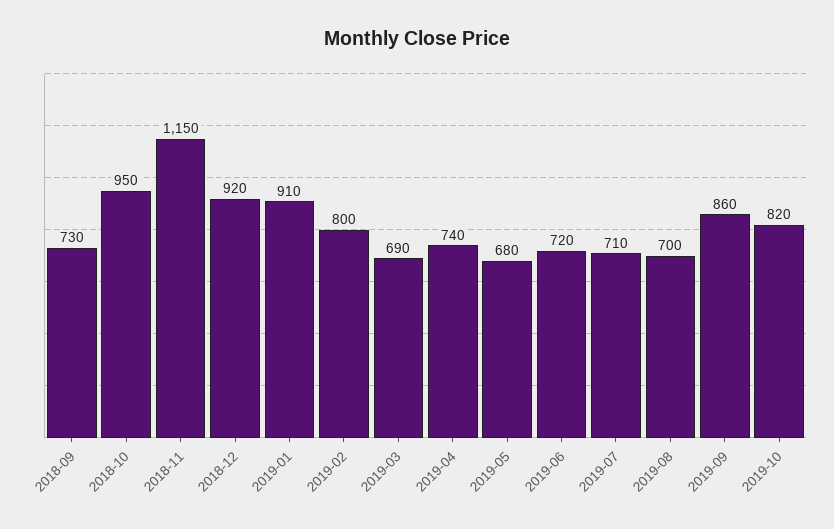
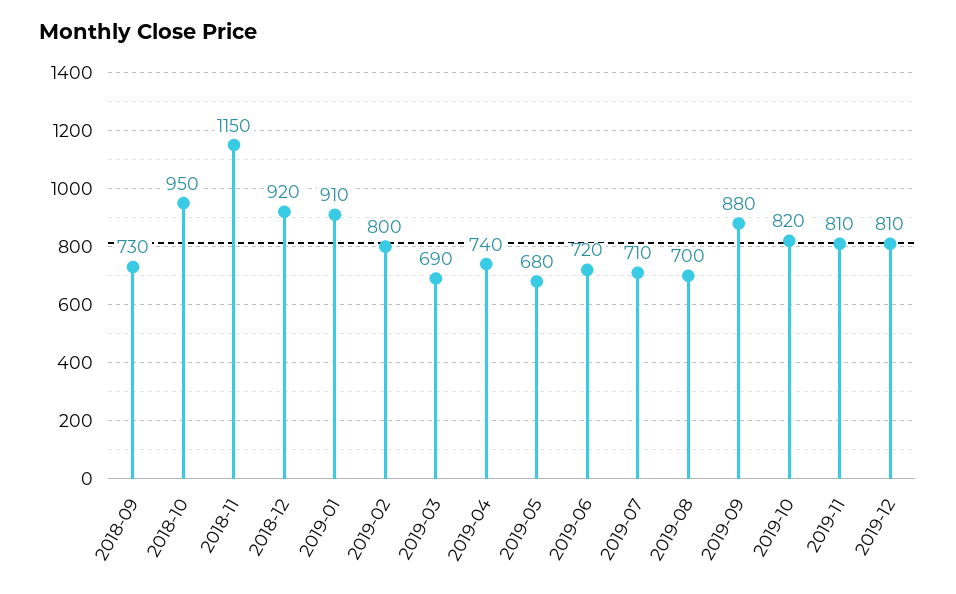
2019-09: 860 -> 880
2019-11: none -> 810
2019-12: none -> 810

